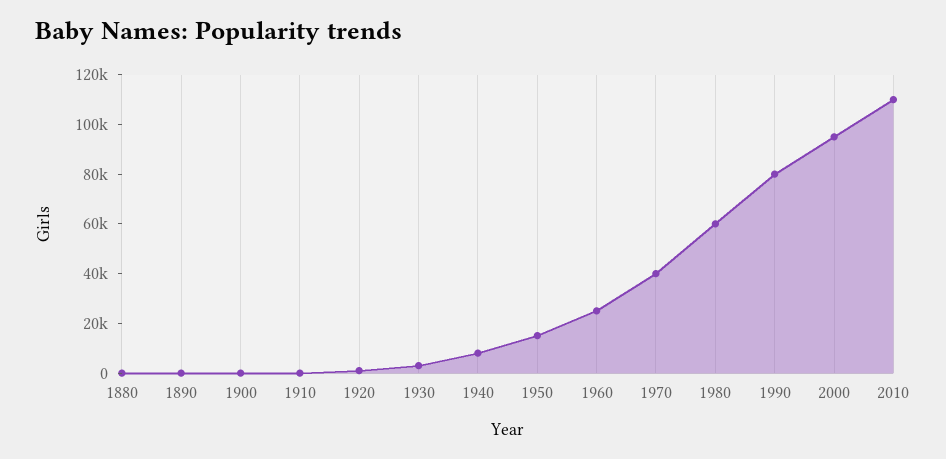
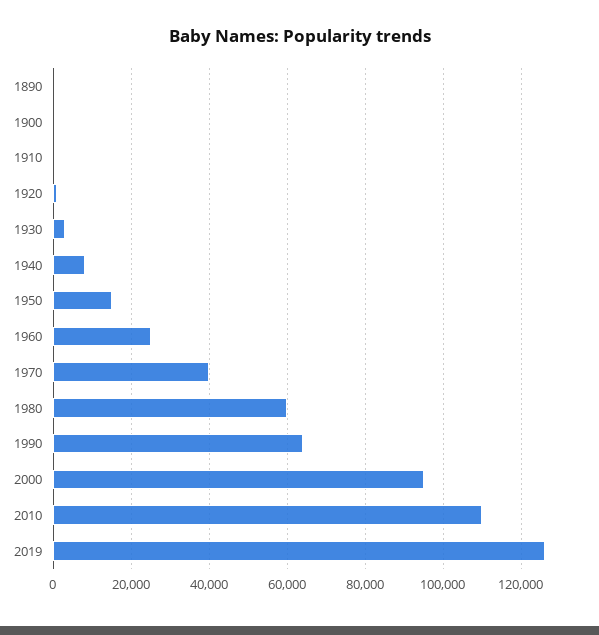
1880: 0 -> none
1990: 80000 -> 64000
2019: none -> 126000

